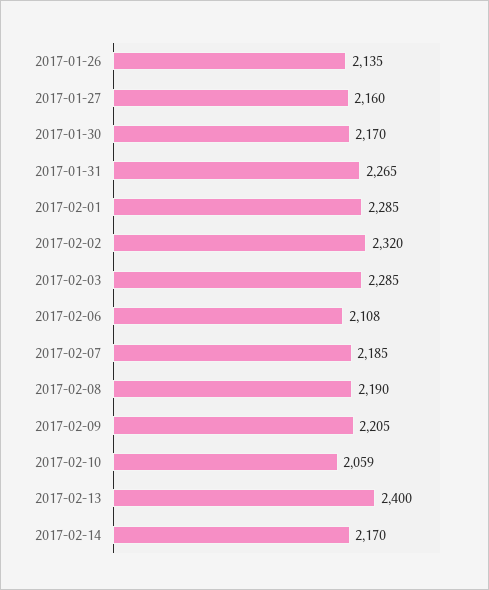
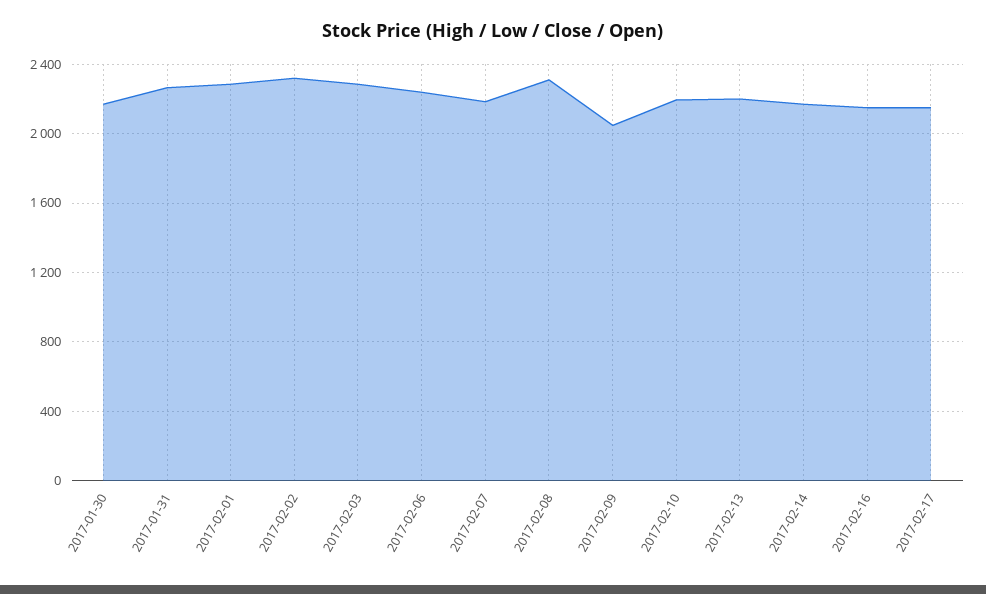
2017-01-26: 2135 -> none
2017-01-27: 2160 -> none
2017-02-06: 2108 -> 2250
2017-02-08: 2190 -> 2300
2017-02-09: 2205 -> 2050
2017-02-10: 2059 -> 2200
2017-02-13: 2400 -> 2200
2017-02-16: none -> 2150
2017-02-17: none -> 2150

